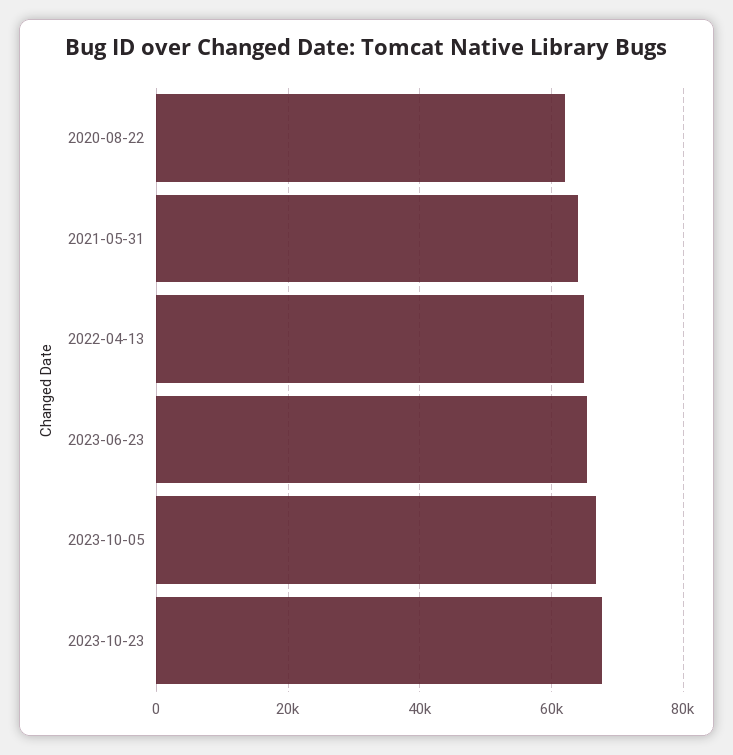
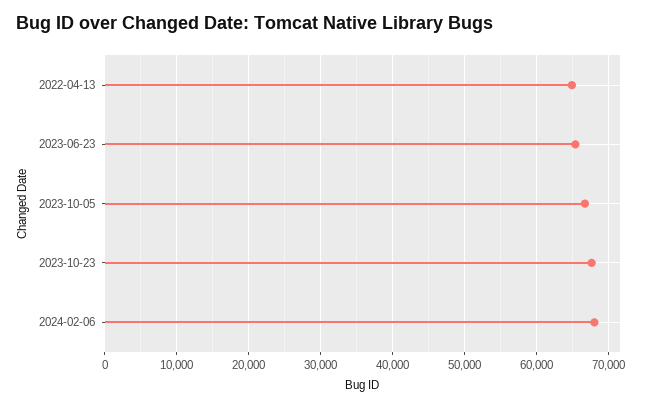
2020-08-22: 62000 -> none
2021-05-31: 64000 -> none
2024-02-06: none -> 68000

